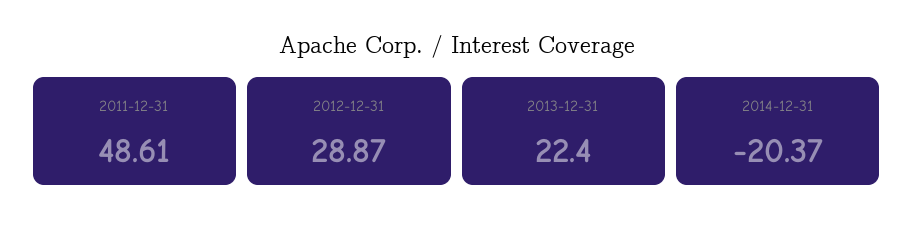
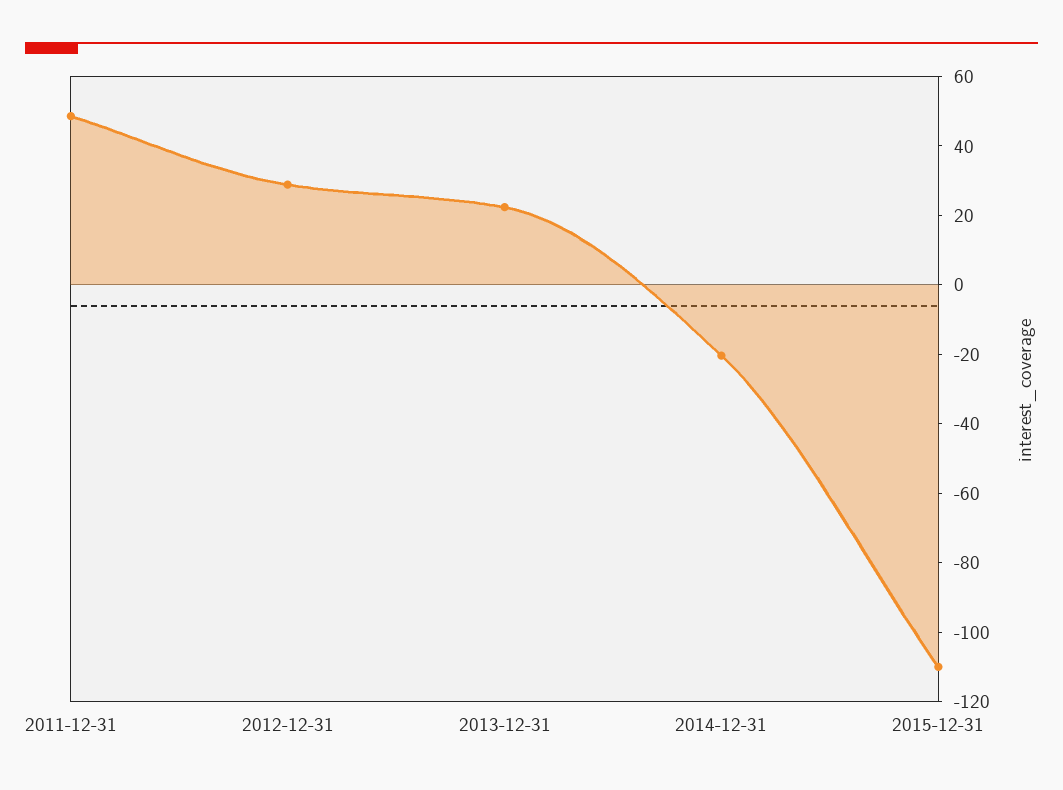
2015-12-31: none -> -110

